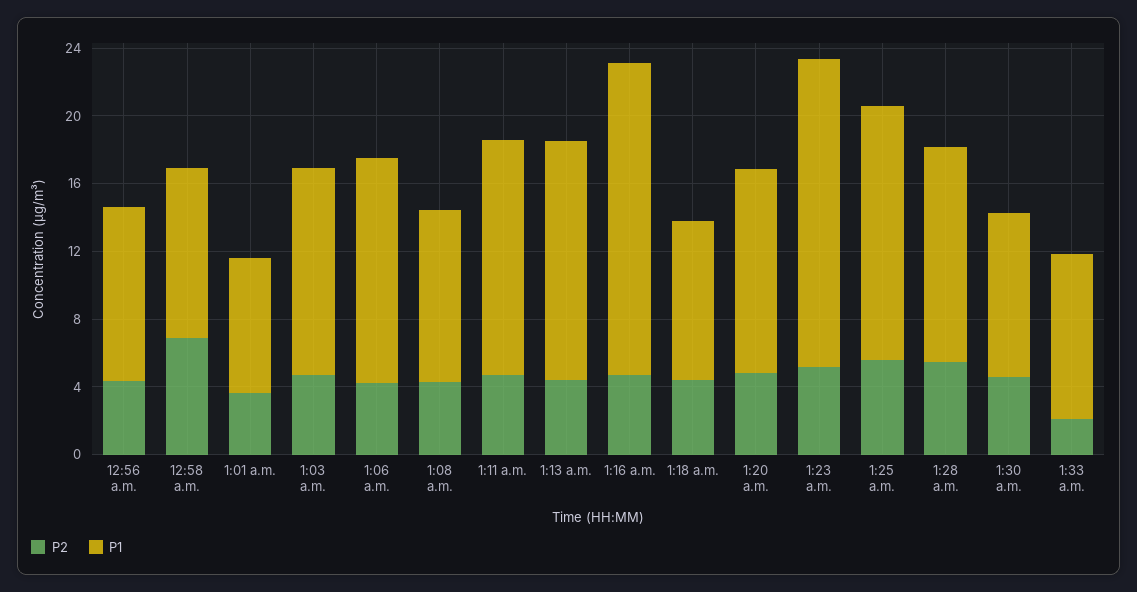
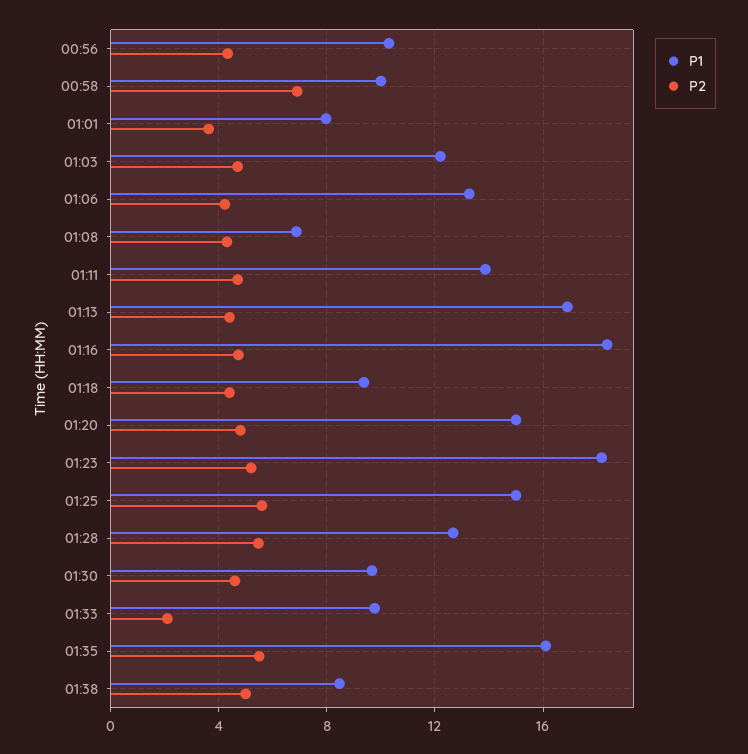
P1, 1:08 a.m.: 10 -> 7
P1, 1:13 a.m.: 14 -> 17
P1, 1:20 a.m.: 12 -> 15
P1, 01:35: none -> 16
P2, 01:35: none -> 5.5
P1, 01:38: none -> 8.5
P2, 01:38: none -> 5

